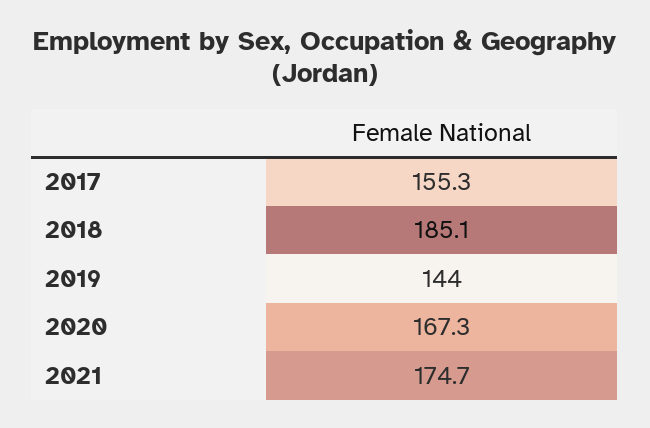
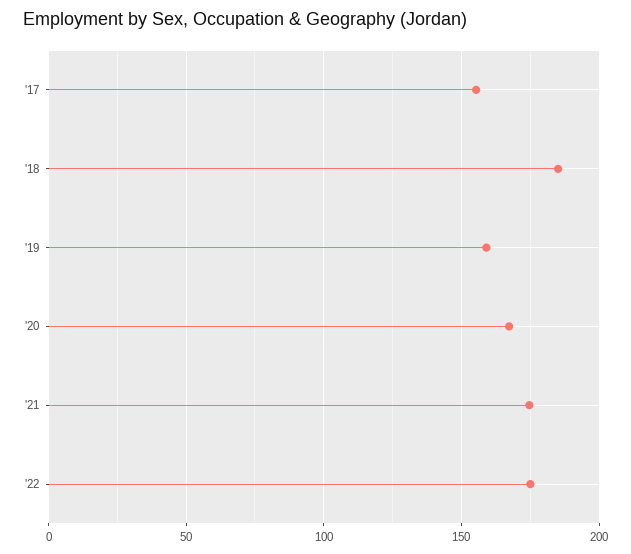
2019: 144 -> 160
'22: none -> 175

